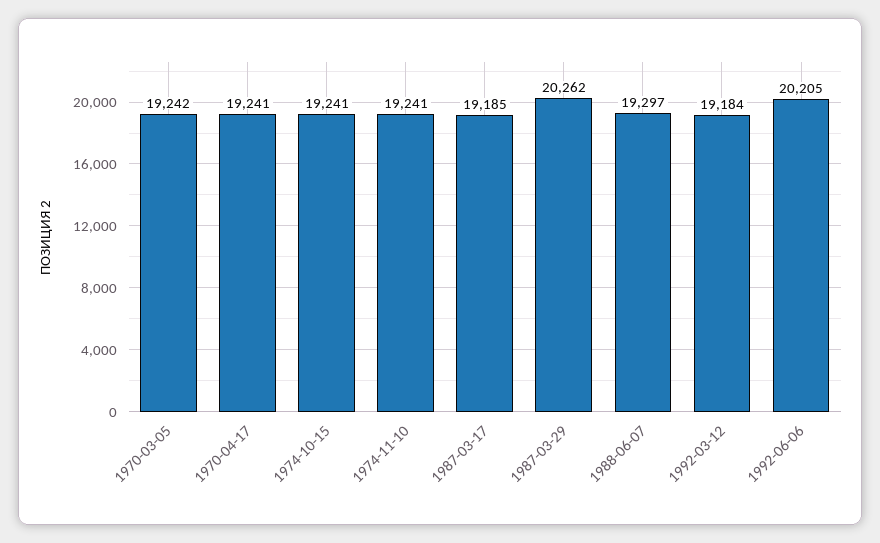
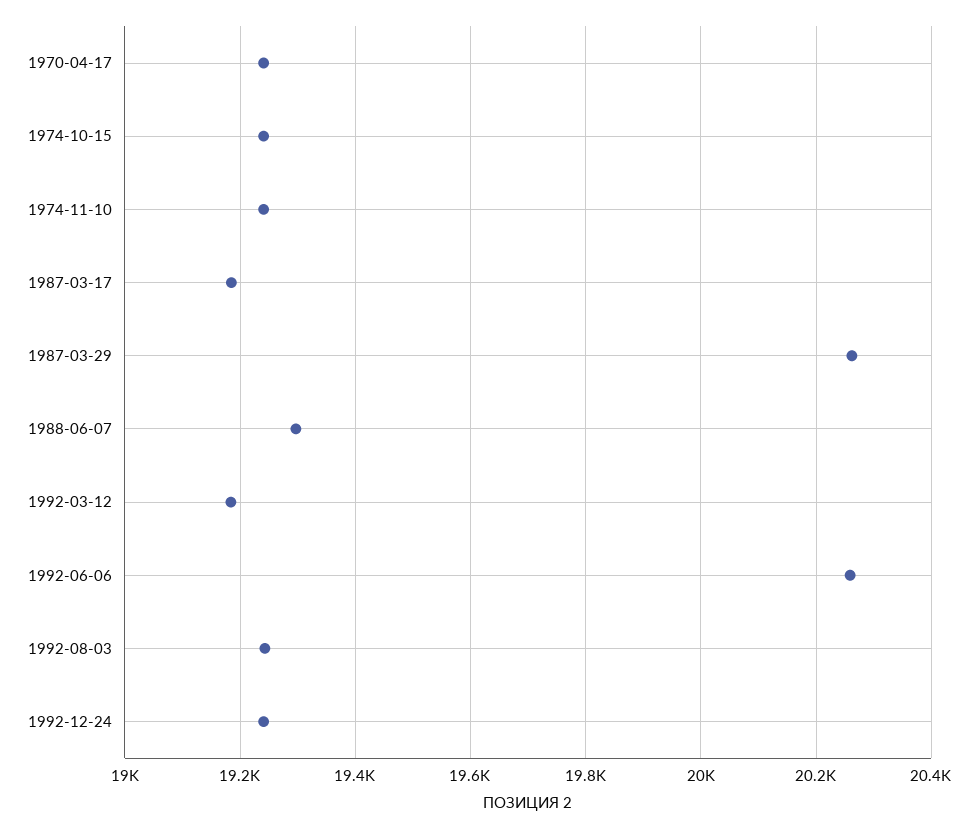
1970-03-05: 19242 -> none
1992-06-06: 20205 -> 20260
1992-08-03: none -> 19240
1992-12-24: none -> 19240

